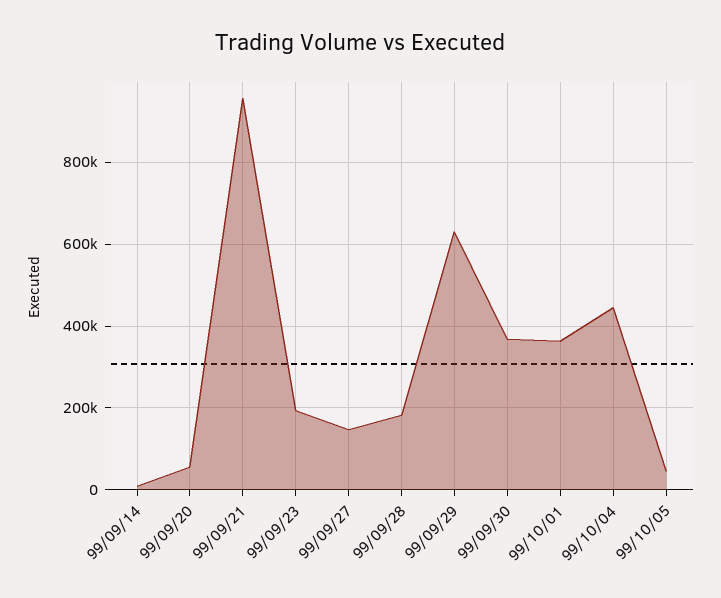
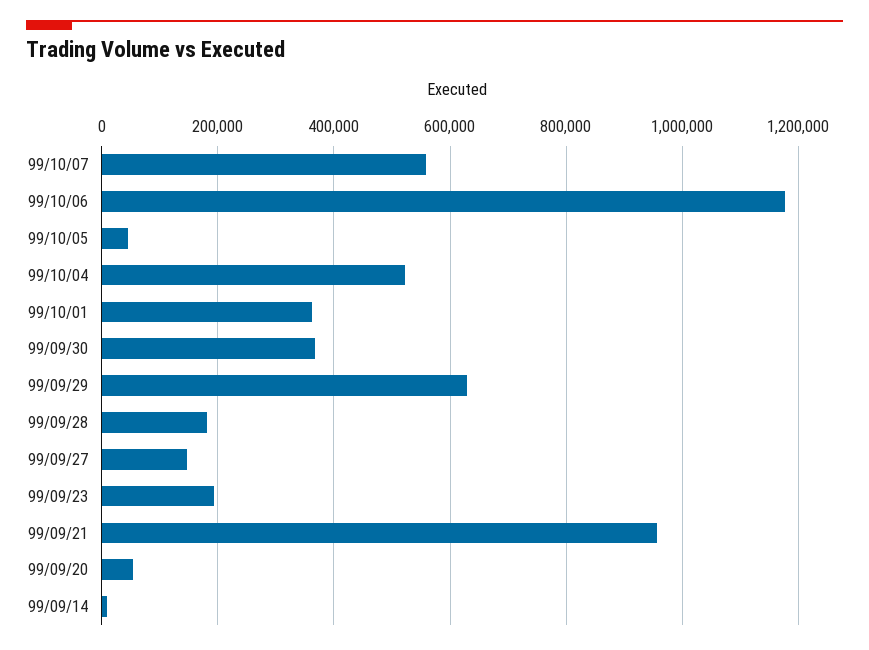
99/10/04: 440000 -> 520000
99/10/07: none -> 560000
99/10/06: none -> 1180000

